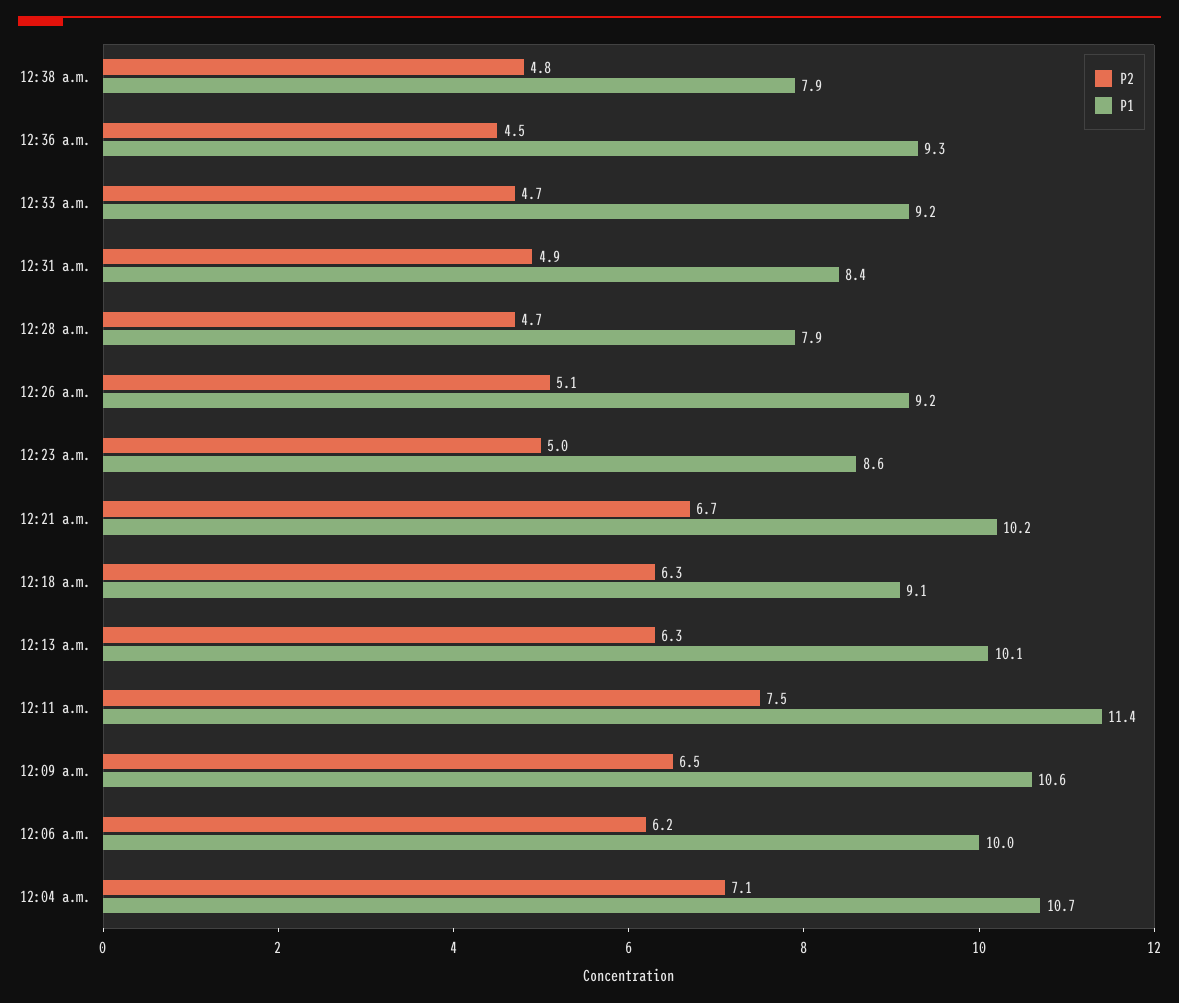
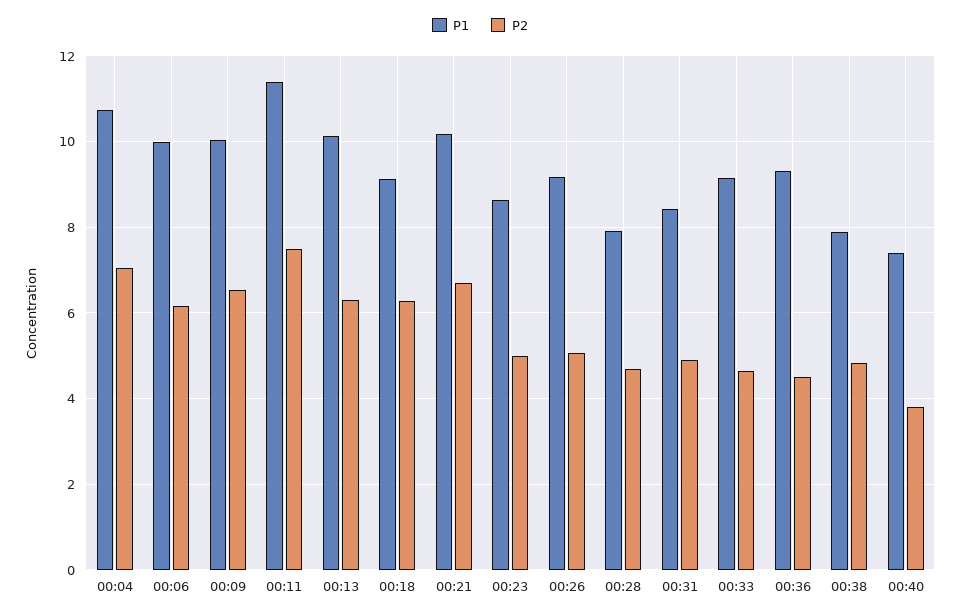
P1, 12:09 a.m.: 10.6 -> 10
P1, 00:40: none -> 7.4
P2, 00:40: none -> 3.8

